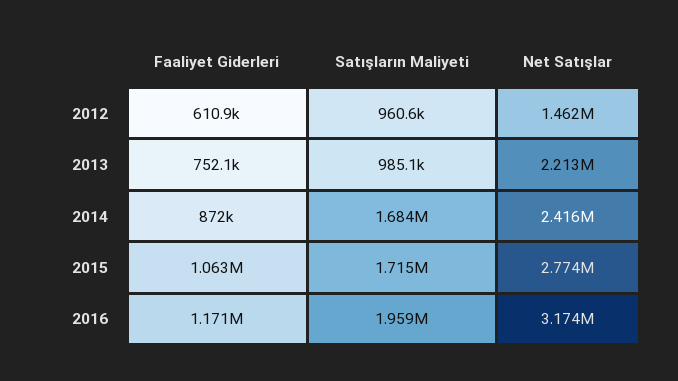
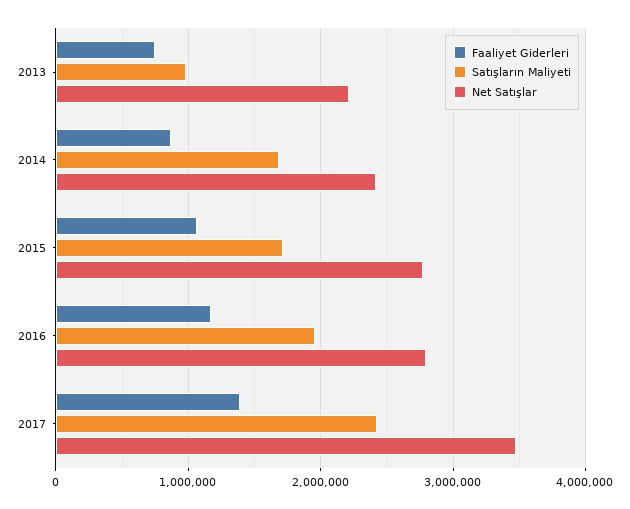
Faaliyet Giderleri, 2012: 610900 -> none
Satışların Maliyeti, 2012: 960600 -> none
Net Satışlar, 2012: 1462000 -> none
Net Satışlar, 2016: 3174000 -> 2800000
Faaliyet Giderleri, 2017: none -> 1400000
Satışların Maliyeti, 2017: none -> 2400000
Net Satışlar, 2017: none -> 3500000

